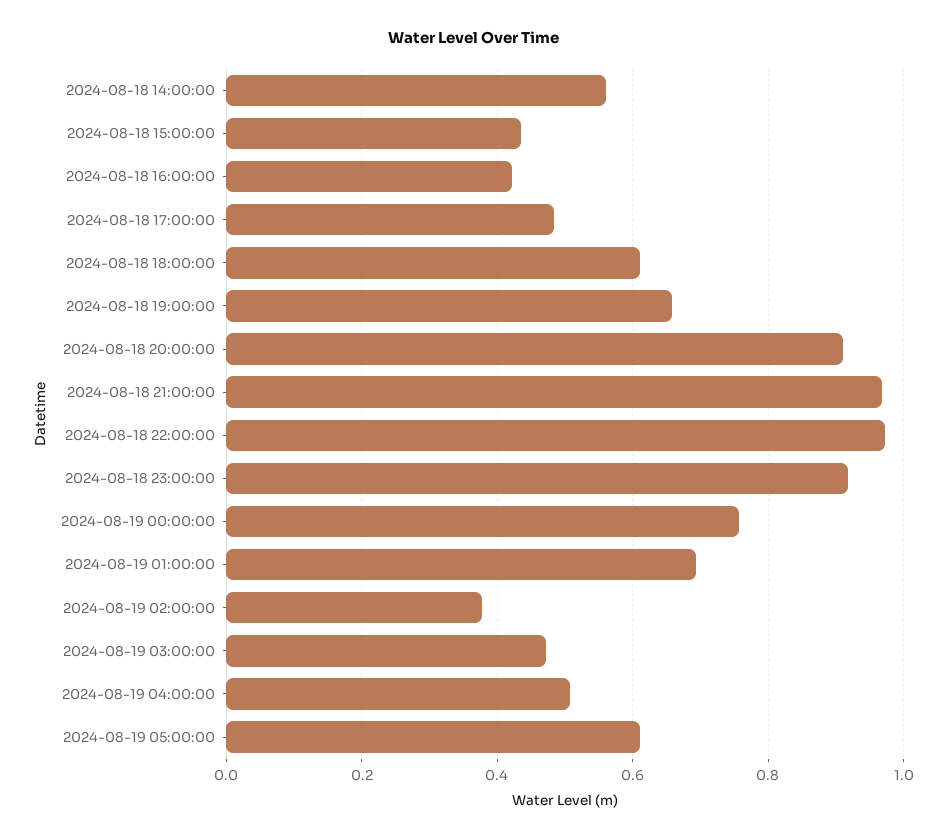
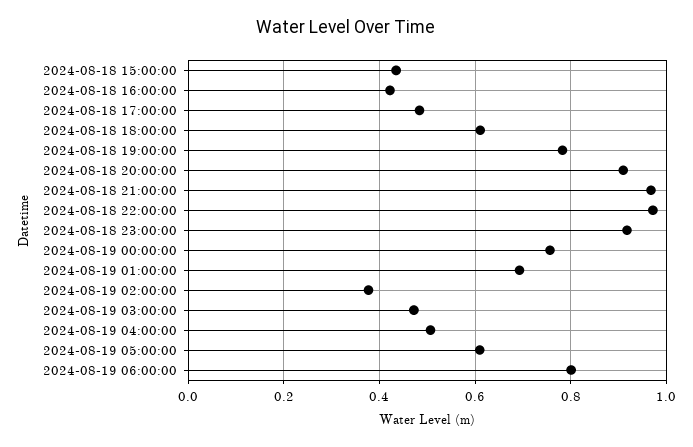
2024-08-18 14:00:00: 0.56 -> none
2024-08-18 19:00:00: 0.66 -> 0.78
2024-08-19 06:00:00: none -> 0.8

